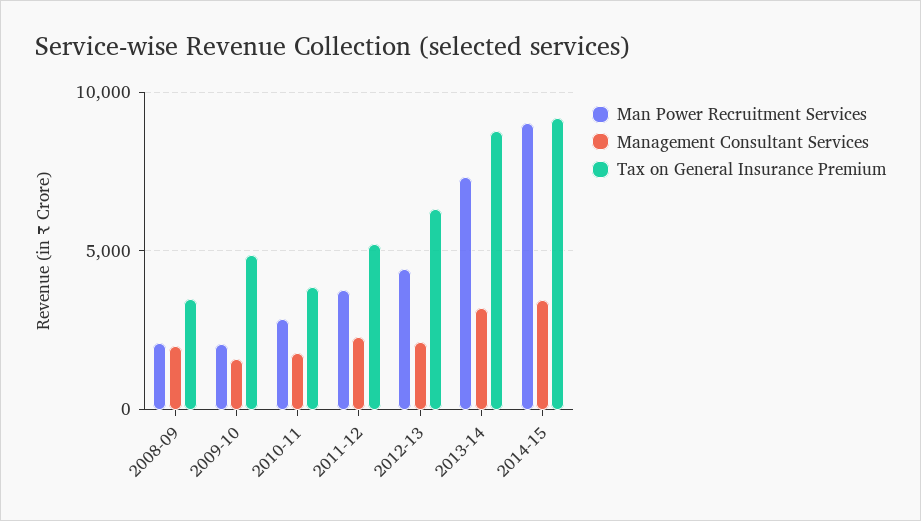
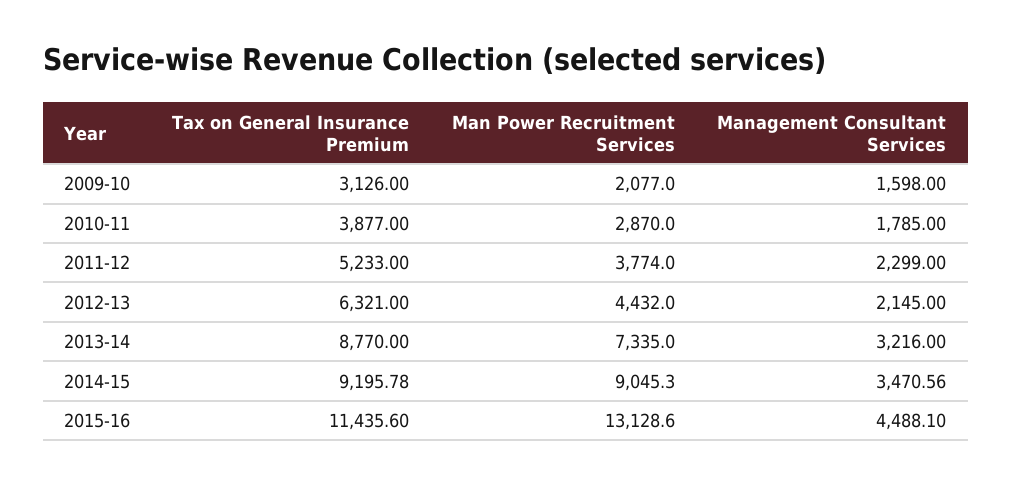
Man Power Recruitment Services, 2008-09: 2000 -> none
Management Consultant Services, 2008-09: 2000 -> none
Tax on General Insurance Premium, 2008-09: 3500 -> none
Tax on General Insurance Premium, 2009-10: 5000 -> 3126
Tax on General Insurance Premium, 2015-16: none -> 11435.6
Man Power Recruitment Services, 2015-16: none -> 13128.6
Management Consultant Services, 2015-16: none -> 4488.1

